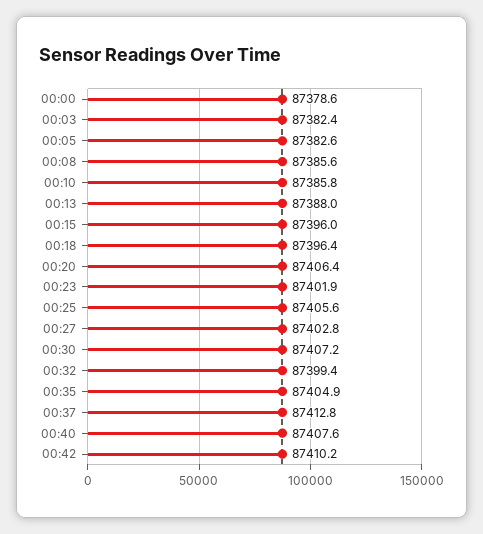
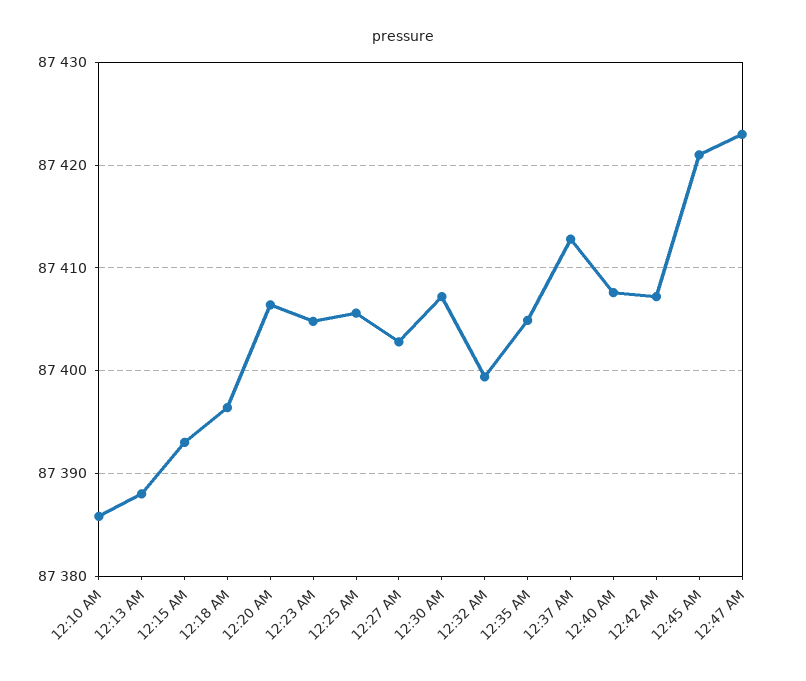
00:00: 87378.6 -> none
00:03: 87382.4 -> none
00:05: 87382.6 -> none
00:08: 87385.6 -> none
00:15: 87396 -> 87393
00:23: 87401.9 -> 87405
00:42: 87410.2 -> 87407
12:45 AM: none -> 87421
12:47 AM: none -> 87423

